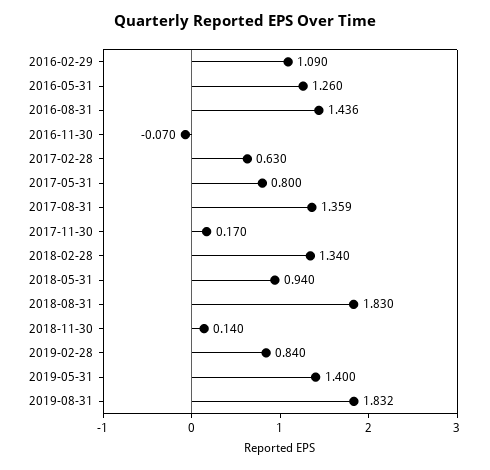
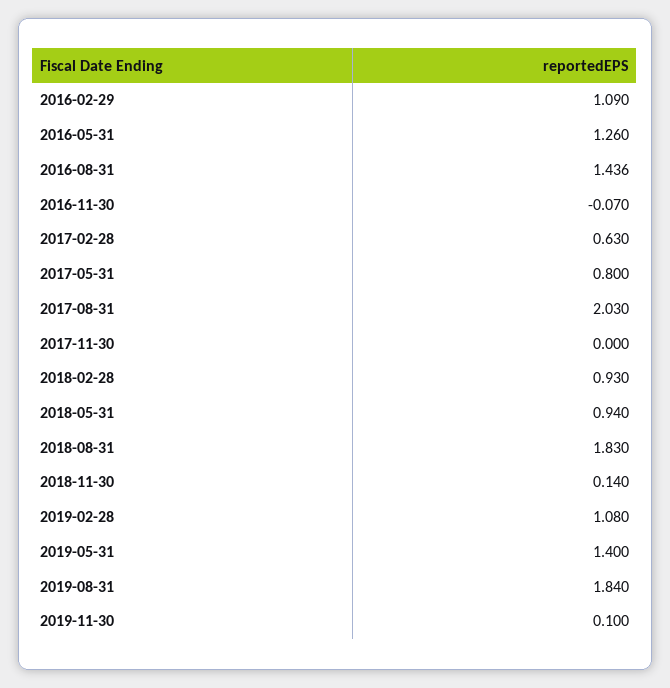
2017-08-31: 1.359 -> 2.03
2017-11-30: 0.17 -> 0
2018-02-28: 1.34 -> 0.93
2019-02-28: 0.84 -> 1.08
2019-08-31: 1.832 -> 1.84
2019-11-30: none -> 0.1

